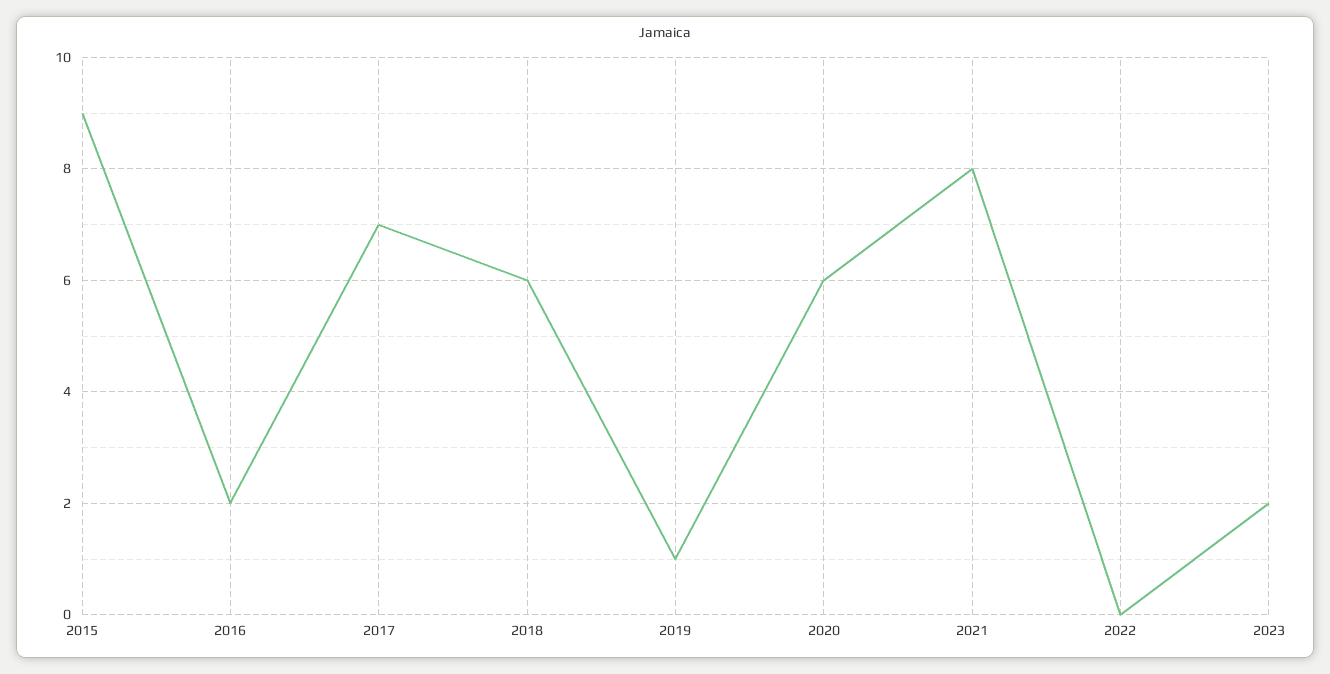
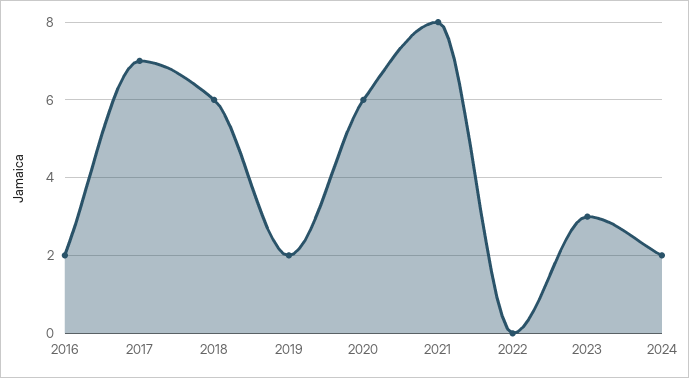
2015: 9 -> none
2019: 1 -> 2
2023: 2 -> 3
2024: none -> 2

